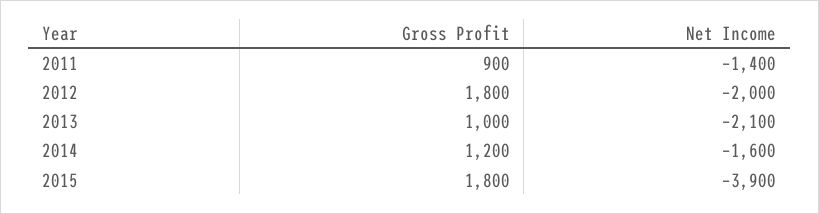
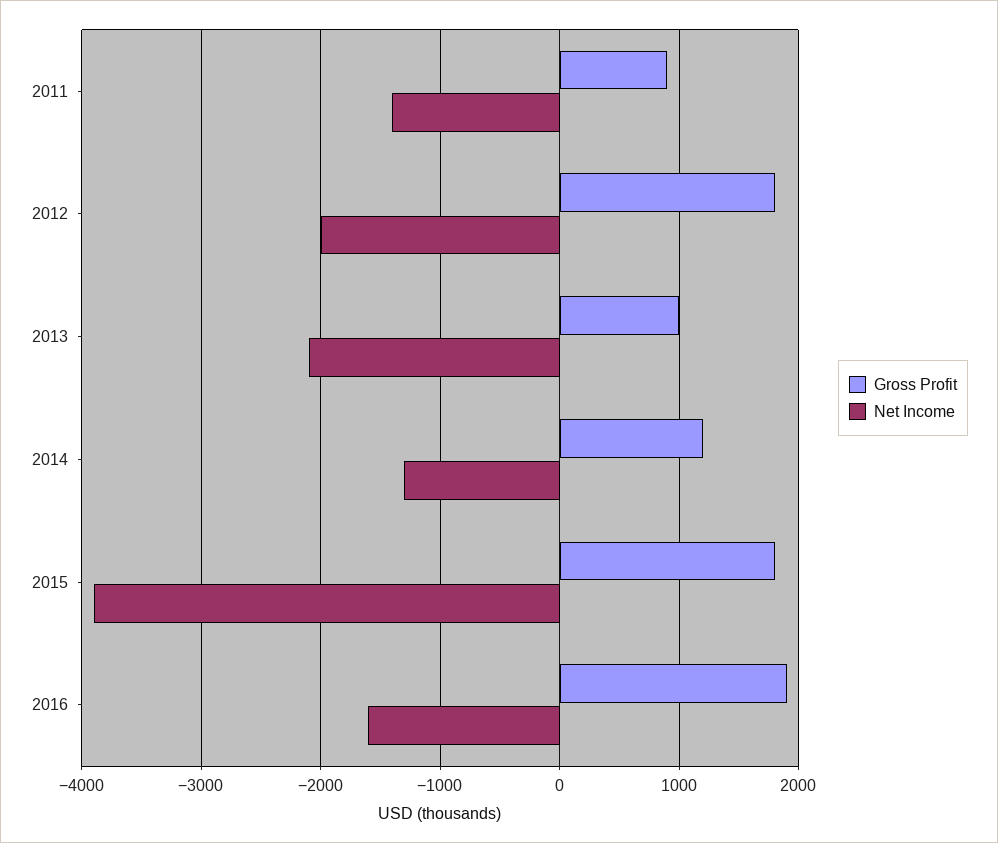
Net Income, 2014: -1600 -> -1300
Gross Profit, 2016: none -> 1900
Net Income, 2016: none -> -1600

